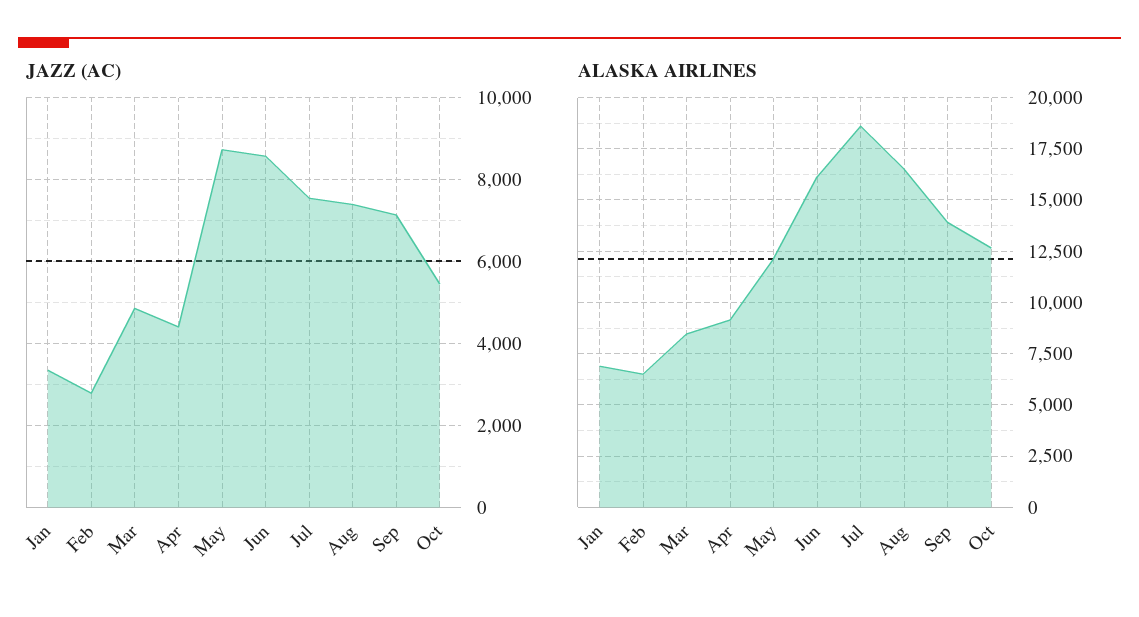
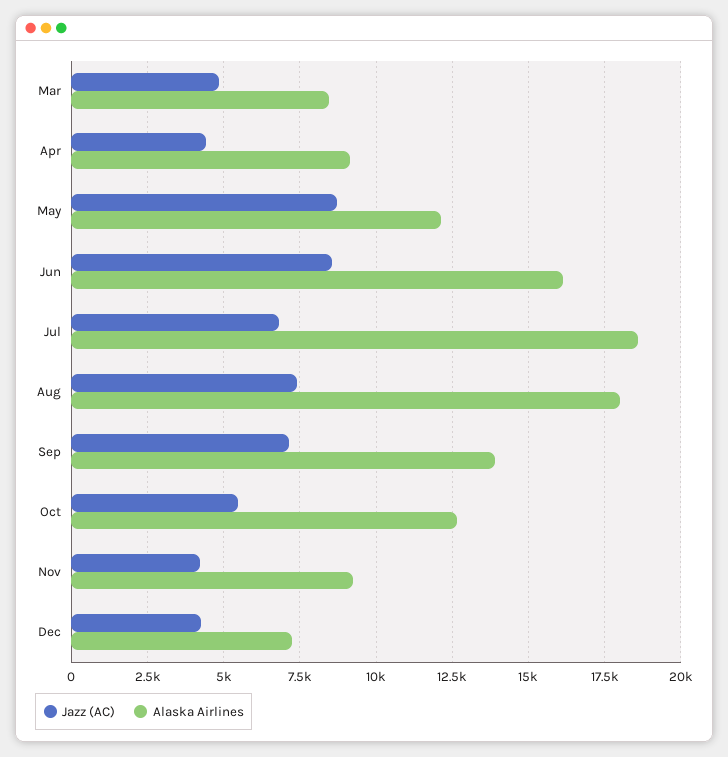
JAZZ (AC), Jan: 3400 -> none
JAZZ (AC), Feb: 2800 -> none
JAZZ (AC), Jul: 7600 -> 6750
ALASKA AIRLINES, Jan: 7000 -> none
ALASKA AIRLINES, Feb: 6500 -> none
ALASKA AIRLINES, Aug: 16500 -> 18000
JAZZ (AC), Nov: none -> 4250
ALASKA AIRLINES, Nov: none -> 9250
JAZZ (AC), Dec: none -> 4250
ALASKA AIRLINES, Dec: none -> 7250

